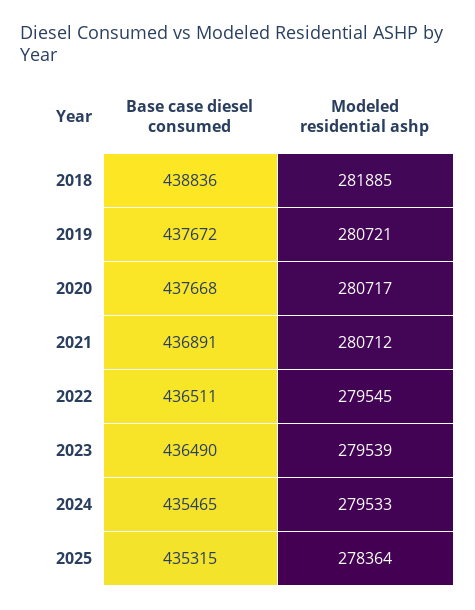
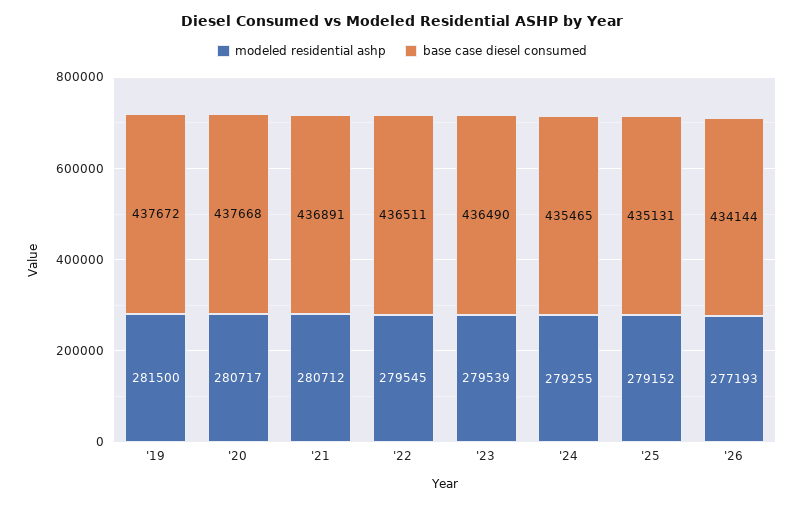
Base case diesel consumed, 2018: 438836 -> none
Modeled residential ashp, 2018: 281885 -> none
Modeled residential ashp, 2019: 280721 -> 281500
Modeled residential ashp, 2024: 279533 -> 279255
Base case diesel consumed, 2025: 435315 -> 435131
Modeled residential ashp, 2025: 278364 -> 279152
Modeled residential ashp, '26: none -> 277193
Base case diesel consumed, '26: none -> 434144

